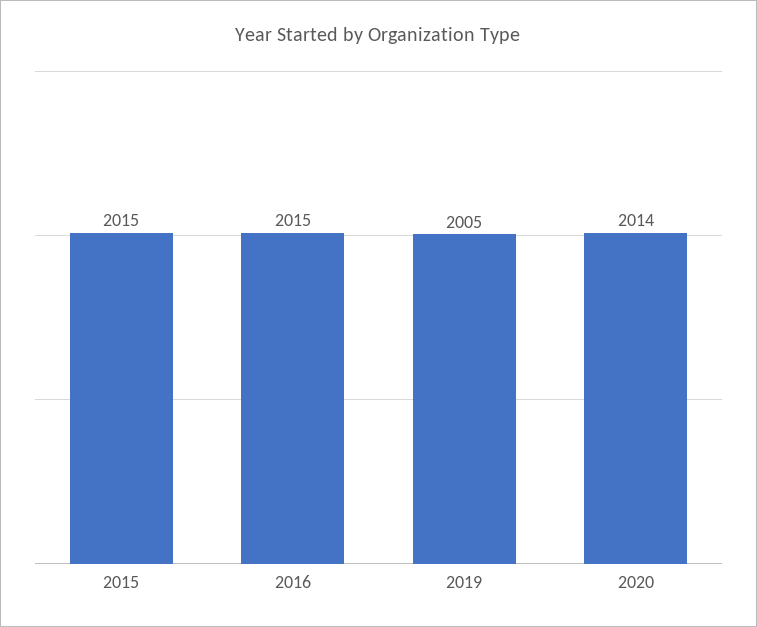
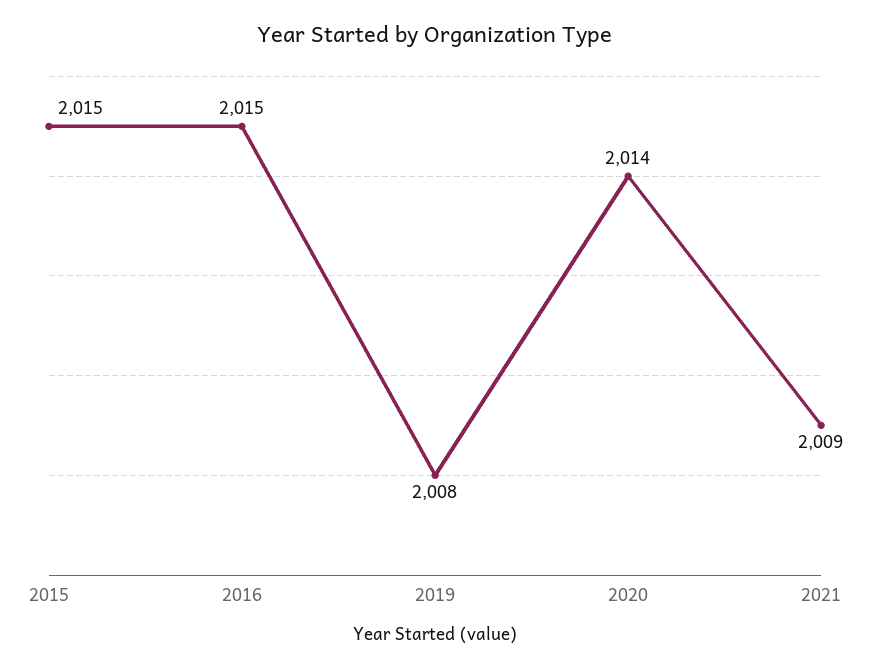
2019: 2005 -> 2008
2021: none -> 2009

